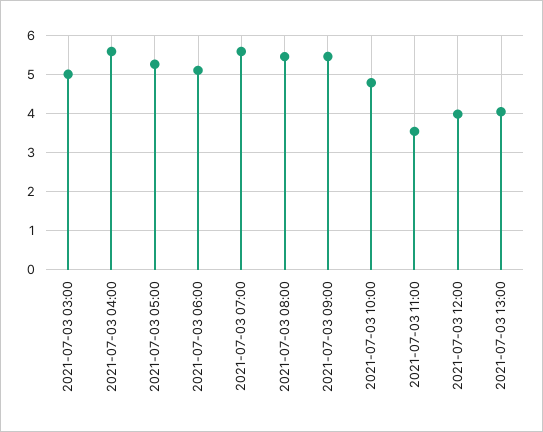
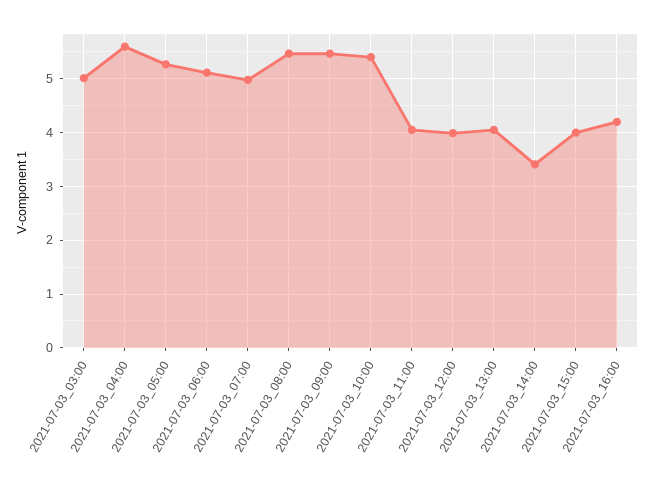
2021-07-03 07:00: 5.6 -> 5
2021-07-03 10:00: 4.8 -> 5.4
2021-07-03 11:00: 3.6 -> 4
2021-07-03_14:00: none -> 3.4
2021-07-03_15:00: none -> 4
2021-07-03_16:00: none -> 4.2

